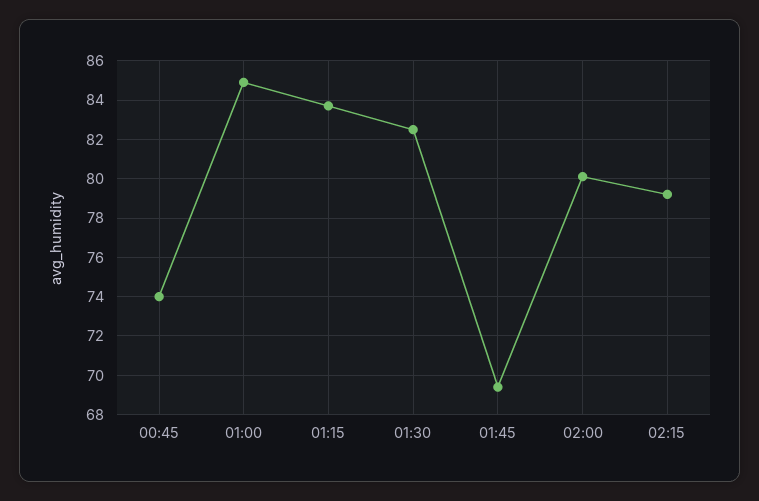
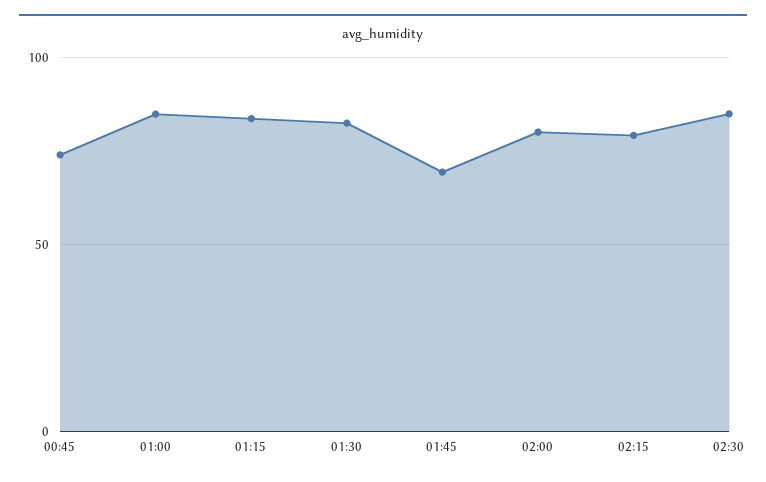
02:30: none -> 85

